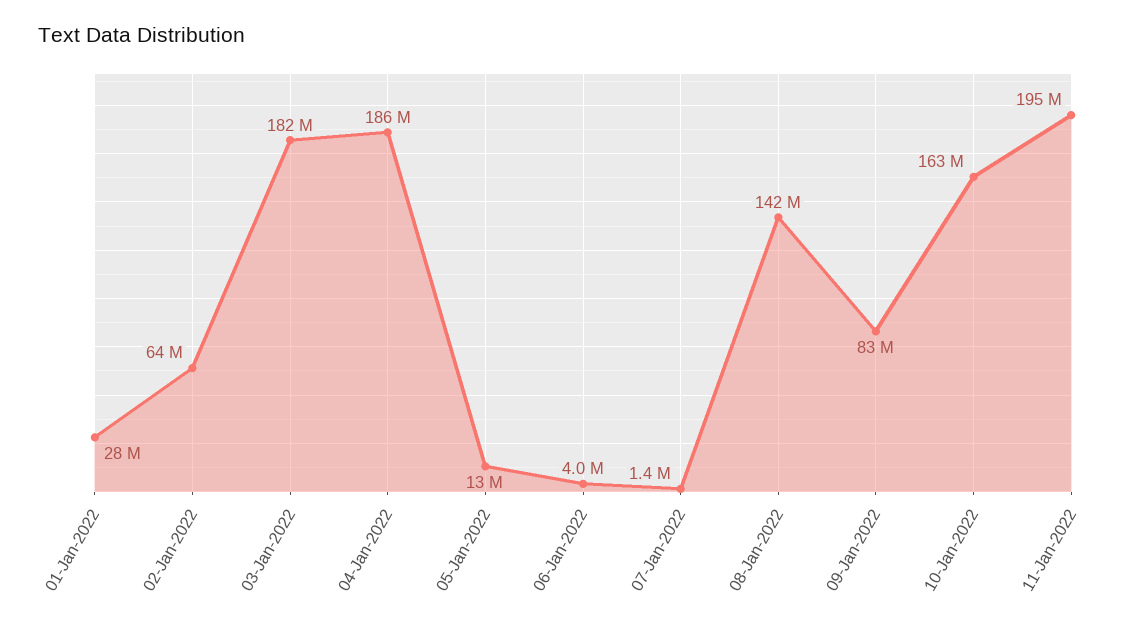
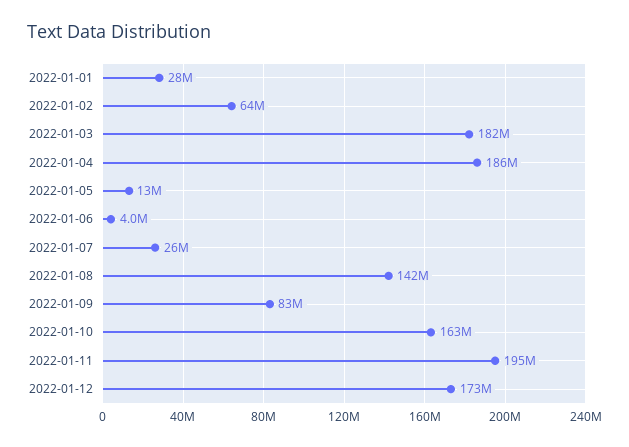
07-Jan-2022: 1400000 -> 26000000
2022-01-12: none -> 173000000

